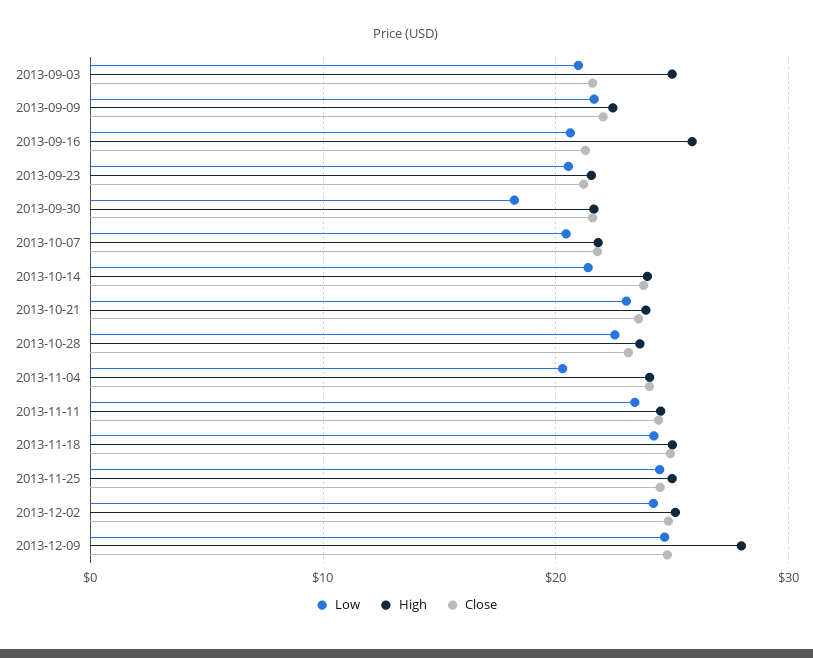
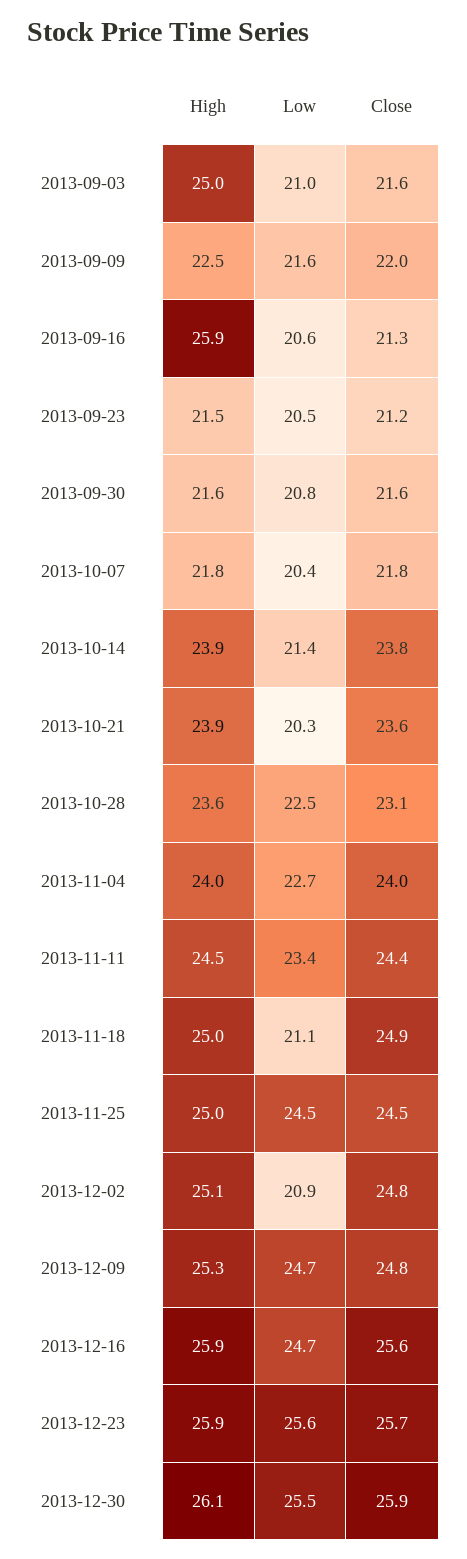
Low, 2013-09-30: 18 -> 20.8
Low, 2013-10-21: 23 -> 20.3
Low, 2013-11-04: 20 -> 22.7
Low, 2013-11-18: 24 -> 21.1
Low, 2013-12-02: 24 -> 20.9
High, 2013-12-09: 28 -> 25.3
High, 2013-12-16: none -> 25.9
Low, 2013-12-16: none -> 24.7
Close, 2013-12-16: none -> 25.6
High, 2013-12-23: none -> 25.9
Low, 2013-12-23: none -> 25.6
Close, 2013-12-23: none -> 25.7
High, 2013-12-30: none -> 26.1
Low, 2013-12-30: none -> 25.5
Close, 2013-12-30: none -> 25.9

